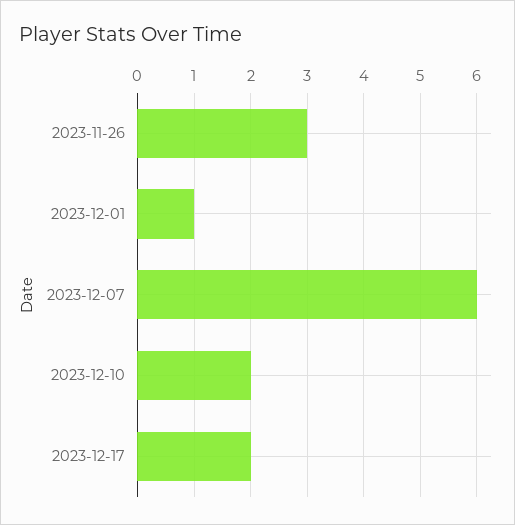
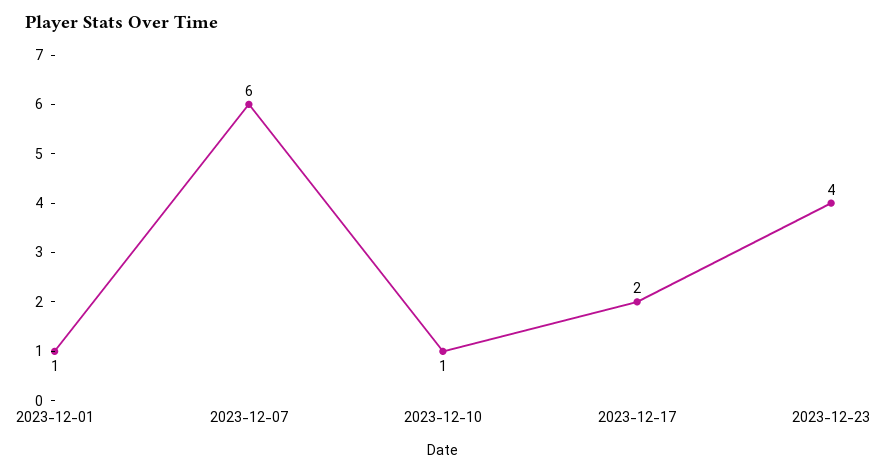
2023-11-26: 3 -> none
2023-12-10: 2 -> 1
2023-12-23: none -> 4

